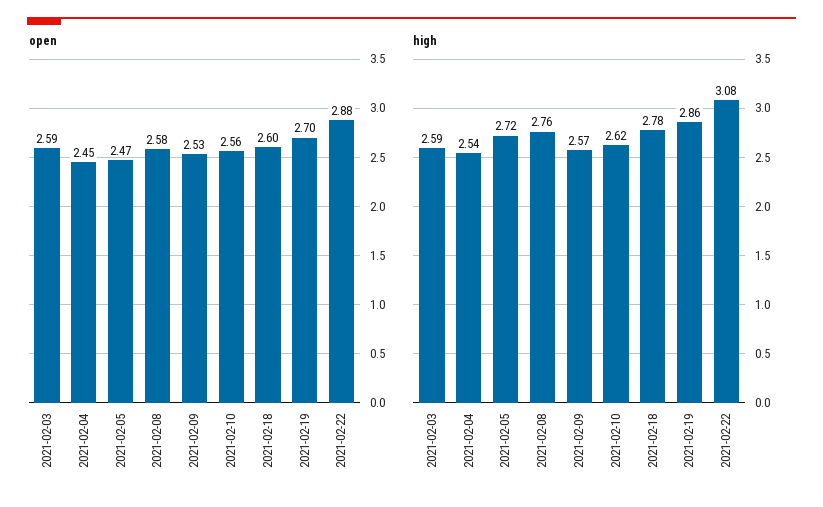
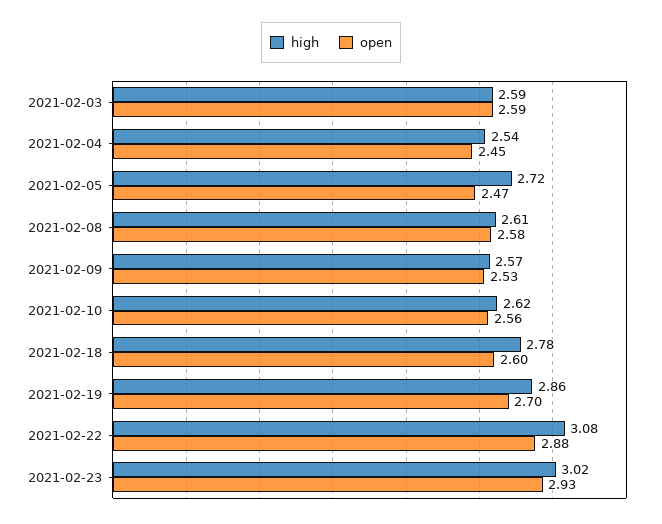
high, 2021-02-08: 2.76 -> 2.61
high, 2021-02-23: none -> 3.02
open, 2021-02-23: none -> 2.93

